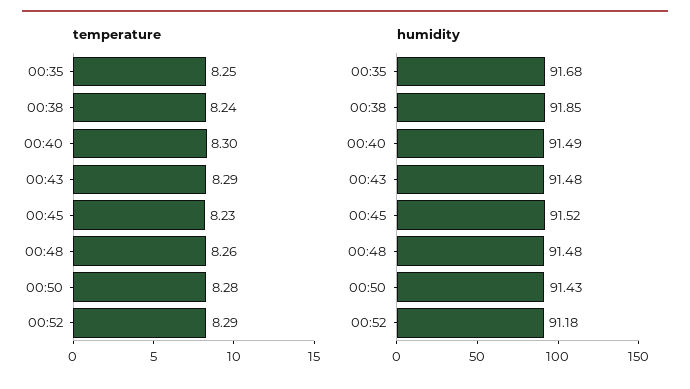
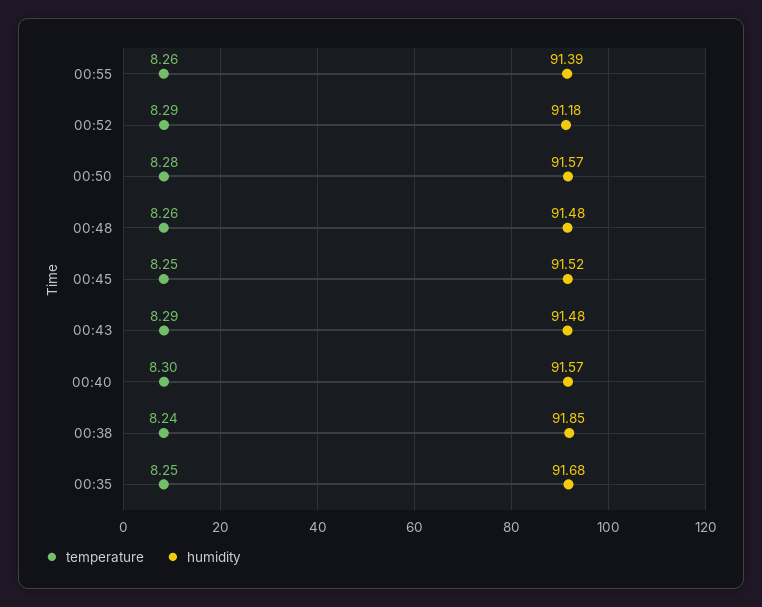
temperature, 00:45: 8.23 -> 8.25
humidity, 00:40: 91.49 -> 91.57
humidity, 00:50: 91.43 -> 91.57
temperature, 00:55: none -> 8.26
humidity, 00:55: none -> 91.39

